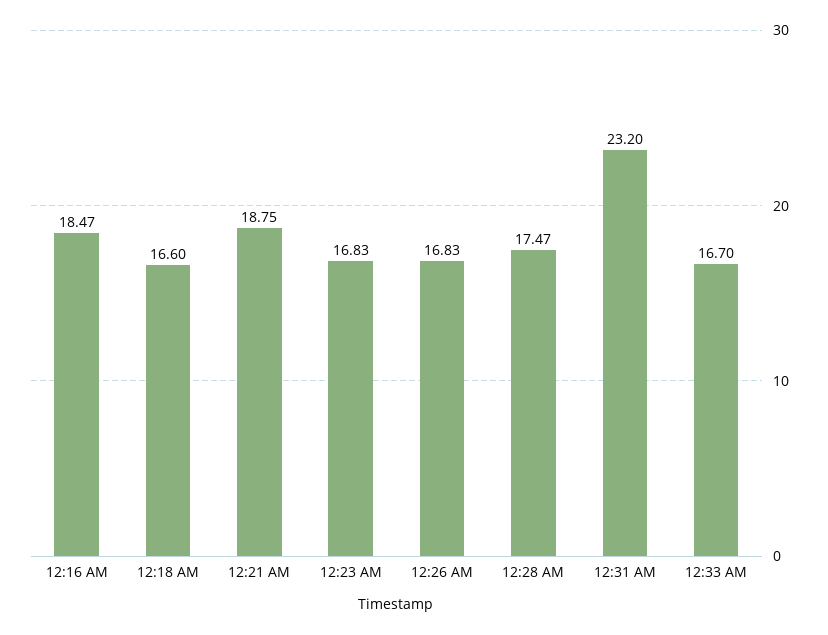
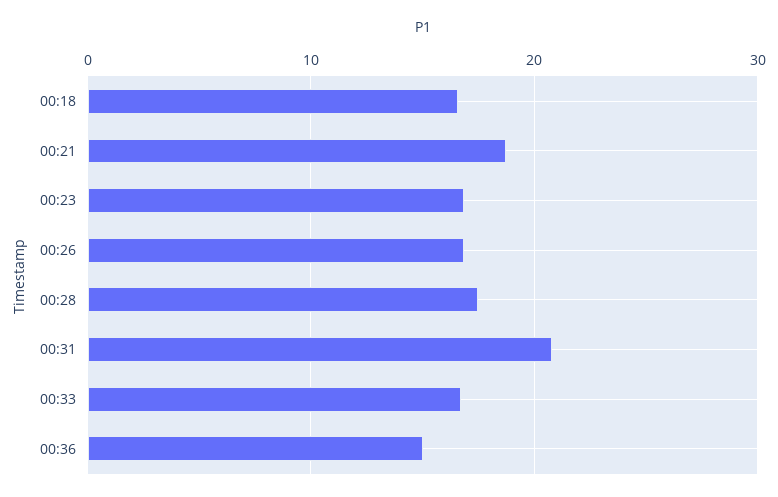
12:16 AM: 18.47 -> none
12:31 AM: 23.2 -> 21
00:36: none -> 15

